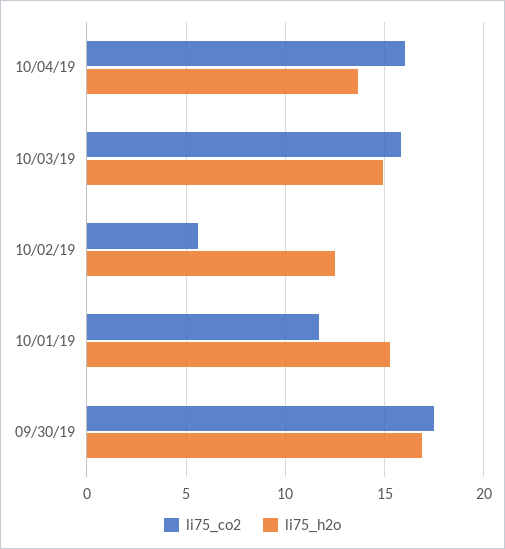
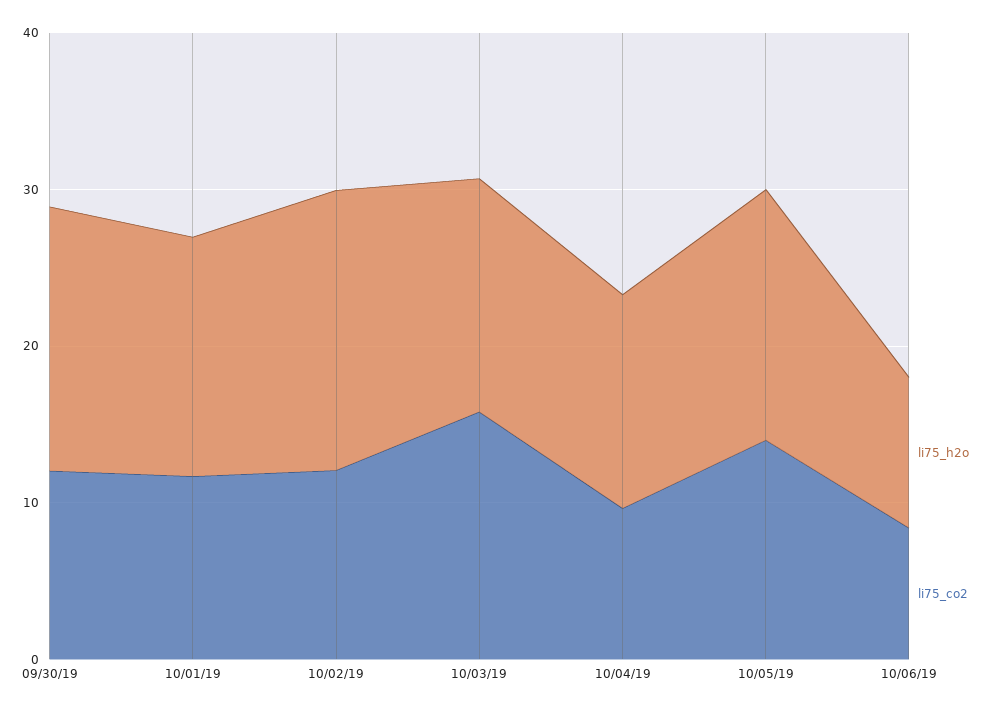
li75_co2, 10/04/19: 16 -> 10
li75_co2, 10/02/19: 5.5 -> 12
li75_h2o, 10/02/19: 12.5 -> 18
li75_co2, 09/30/19: 17.5 -> 12
li75_h2o, 10/05/19: none -> 16
li75_co2, 10/05/19: none -> 14
li75_h2o, 10/06/19: none -> 10
li75_co2, 10/06/19: none -> 8

